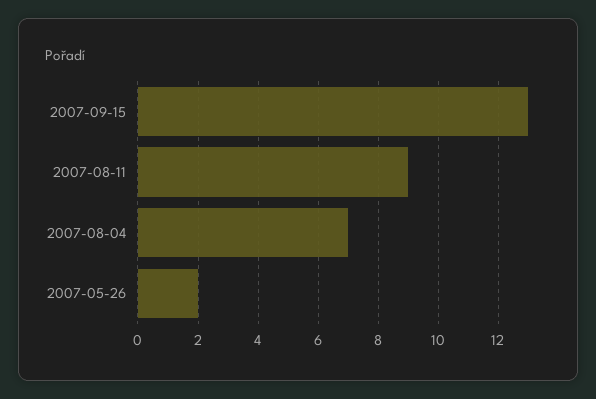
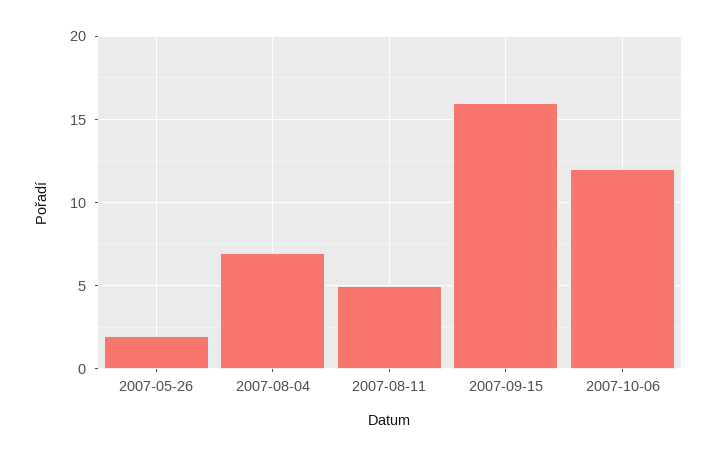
2007-09-15: 13 -> 16
2007-08-11: 9 -> 5
2007-10-06: none -> 12

